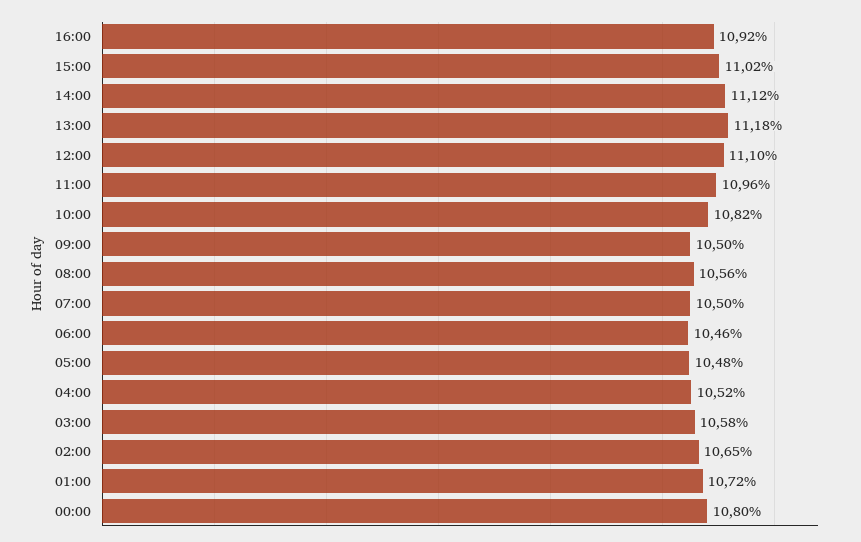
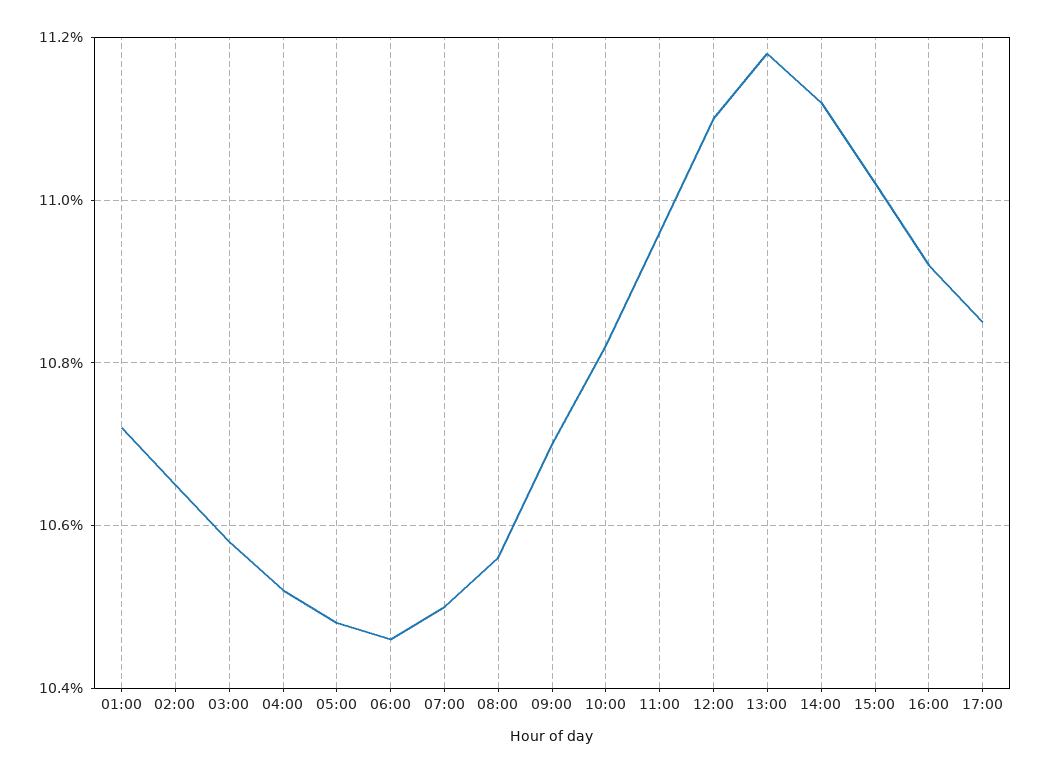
09:00: 10.5 -> 10.7
00:00: 10.8 -> none
17:00: none -> 10.85

